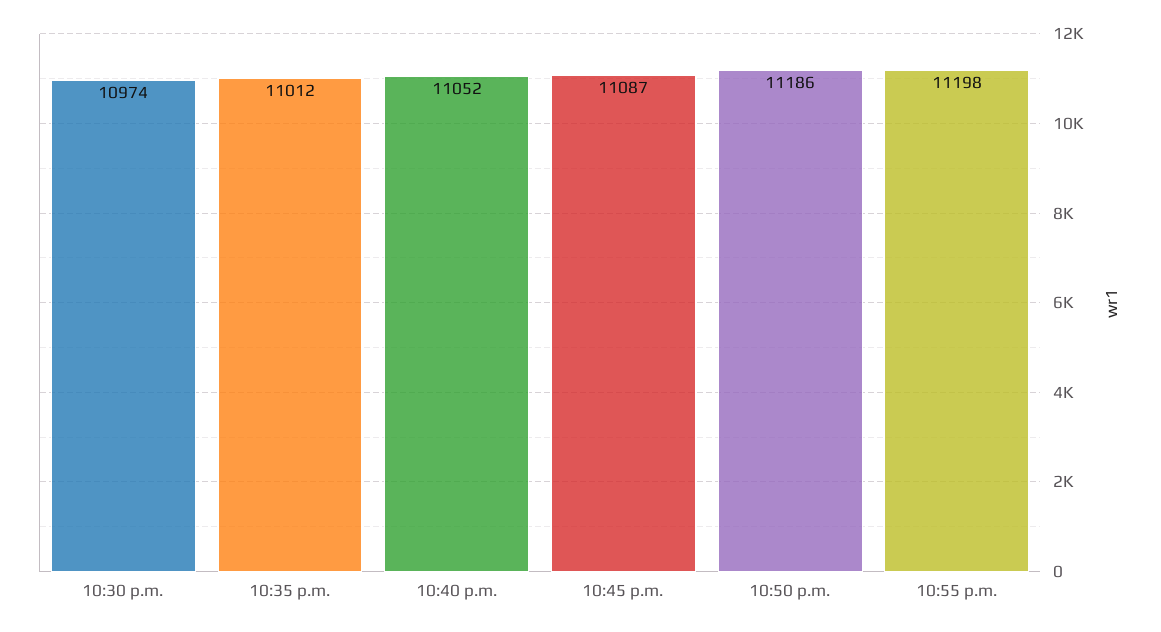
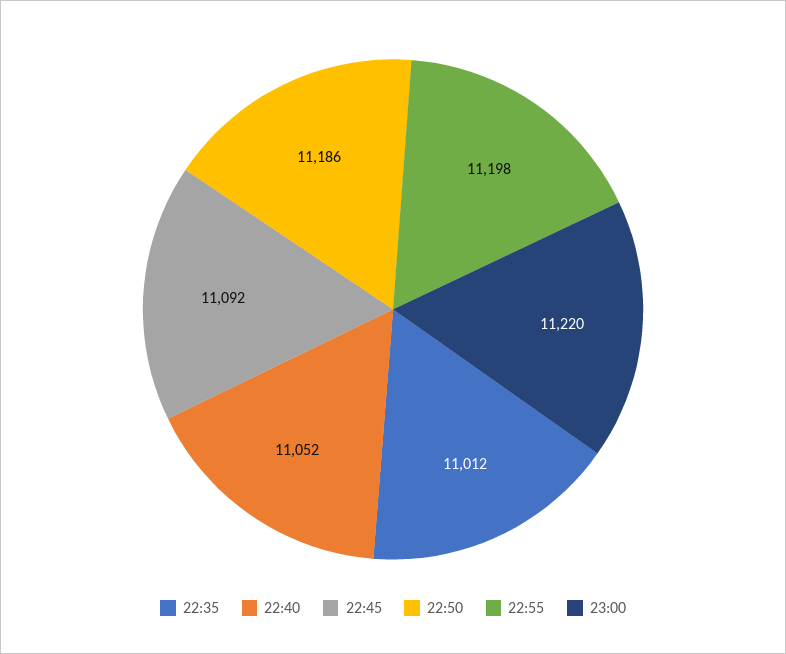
10:30 p.m.: 10974 -> none
10:45 p.m.: 11087 -> 11092
23:00: none -> 11220

